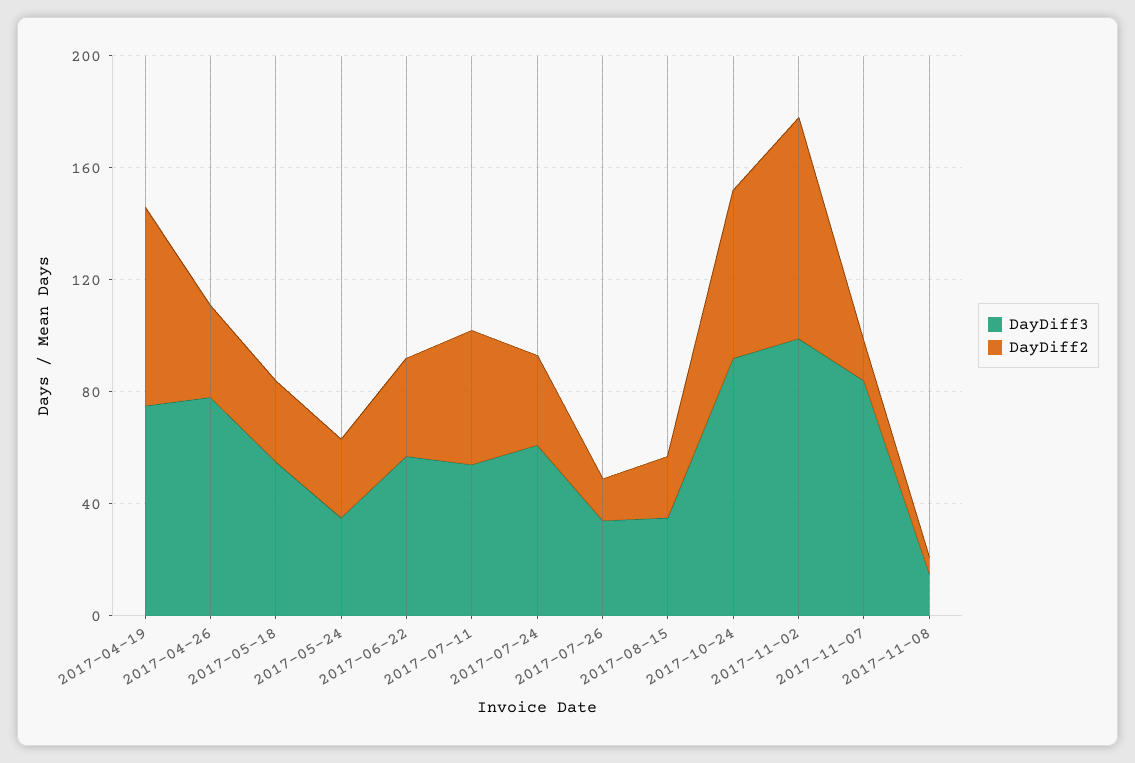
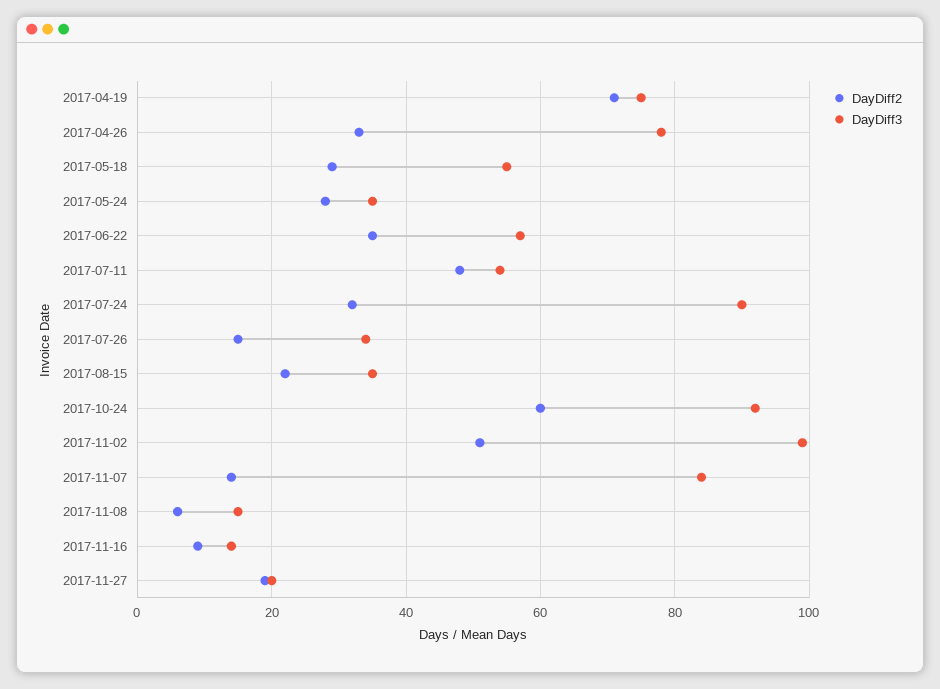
DayDiff3, 2017-07-24: 60 -> 90
DayDiff2, 2017-11-02: 80 -> 50
DayDiff2, 2017-11-16: none -> 10
DayDiff3, 2017-11-16: none -> 15
DayDiff2, 2017-11-27: none -> 20
DayDiff3, 2017-11-27: none -> 20

